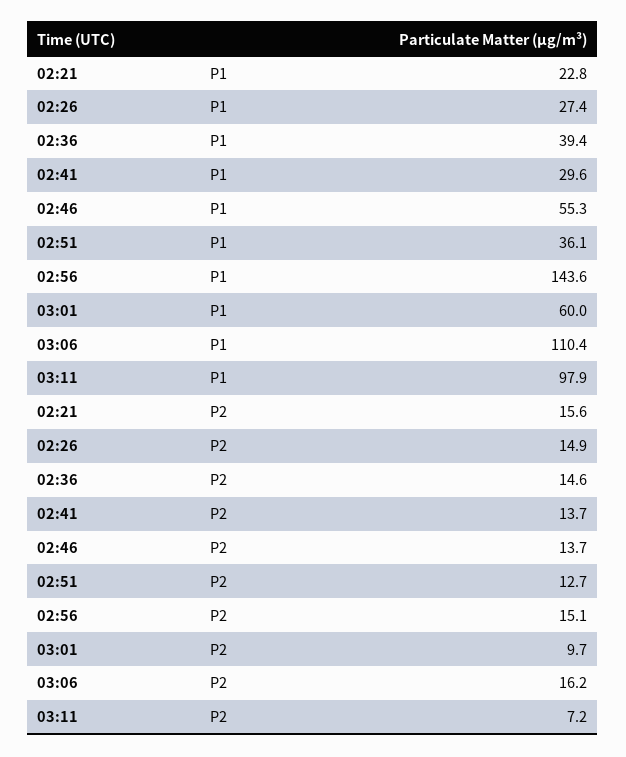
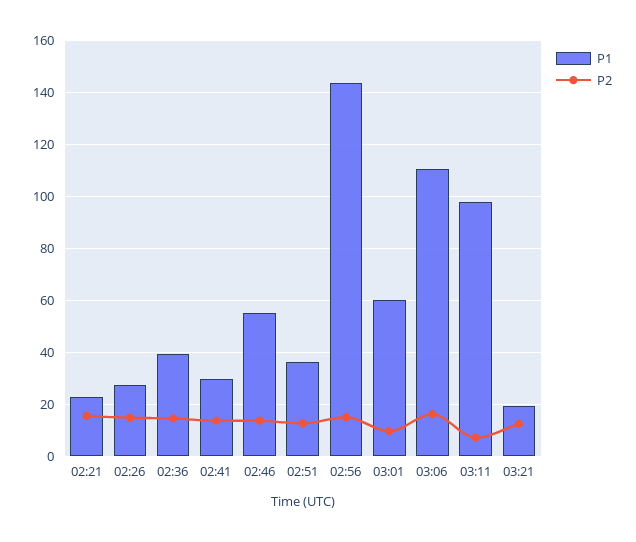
P1, 03:21: none -> 20
P2, 03:21: none -> 12.5

